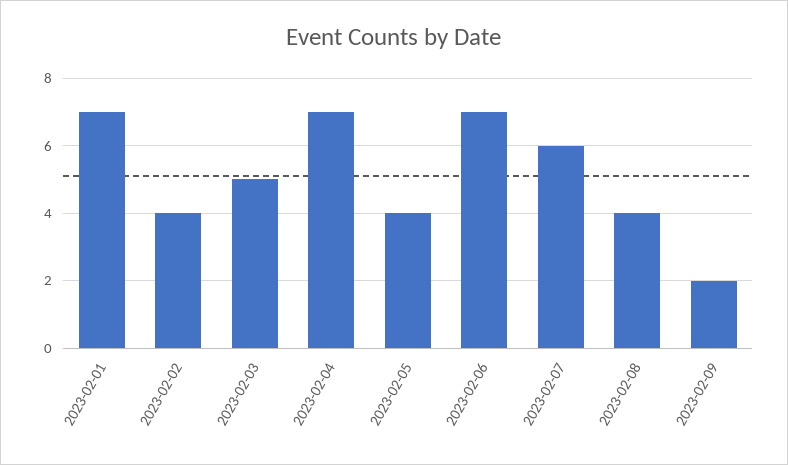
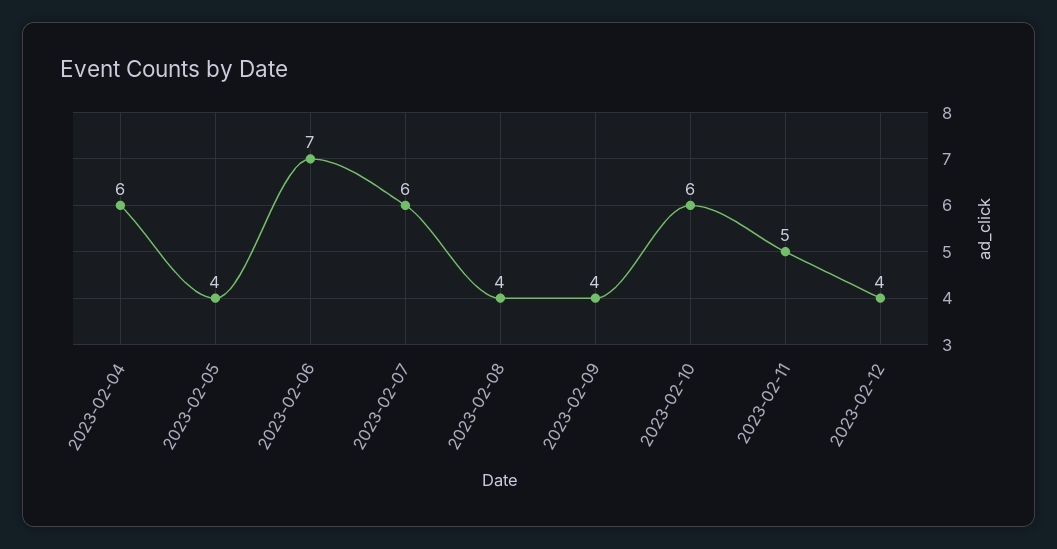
2023-02-01: 7 -> none
2023-02-02: 4 -> none
2023-02-03: 5 -> none
2023-02-04: 7 -> 6
2023-02-09: 2 -> 4
2023-02-10: none -> 6
2023-02-11: none -> 5
2023-02-12: none -> 4

